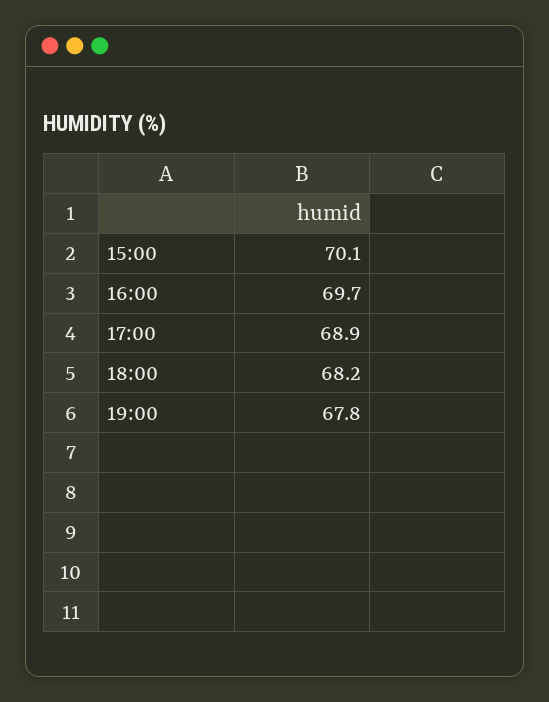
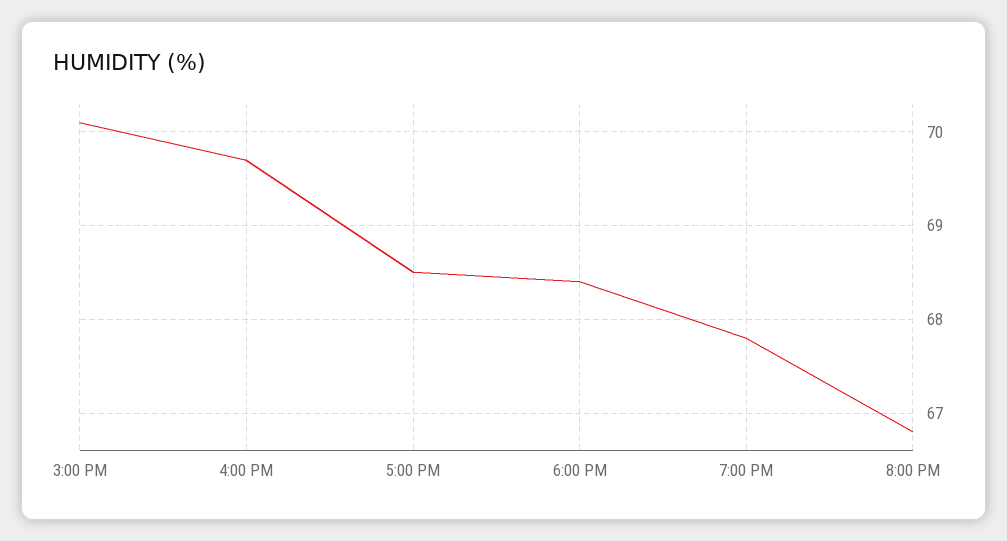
17:00: 68.9 -> 68.5
18:00: 68.2 -> 68.4
8:00 PM: none -> 66.8

